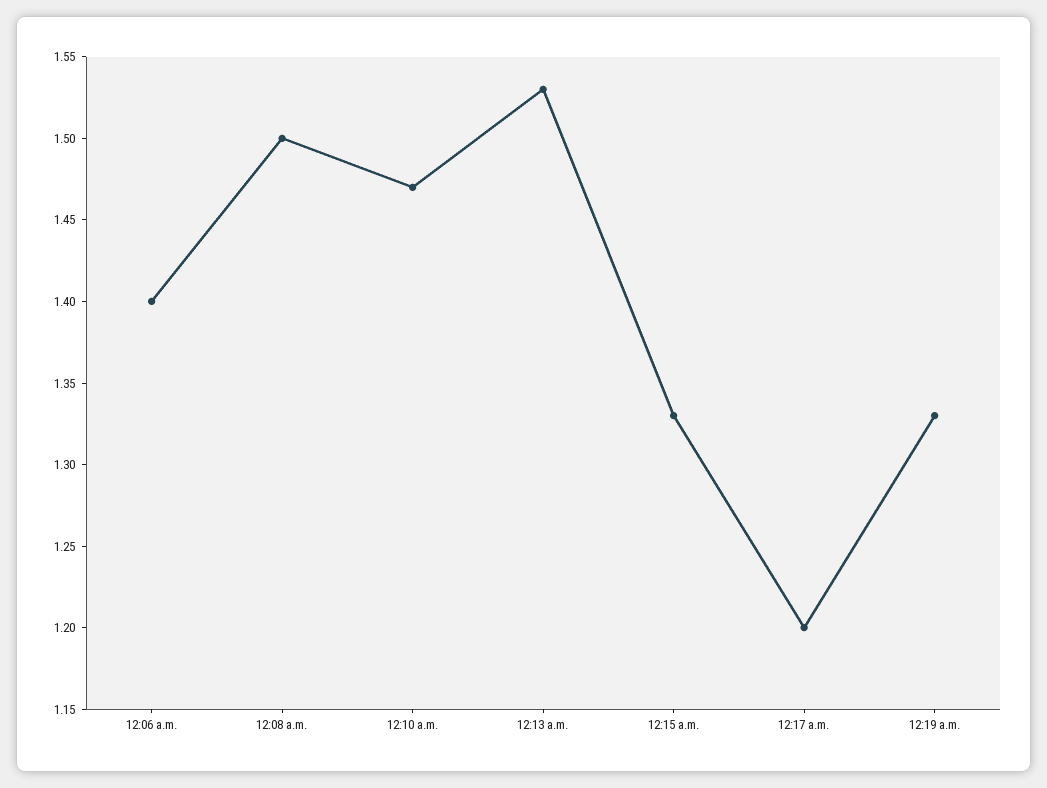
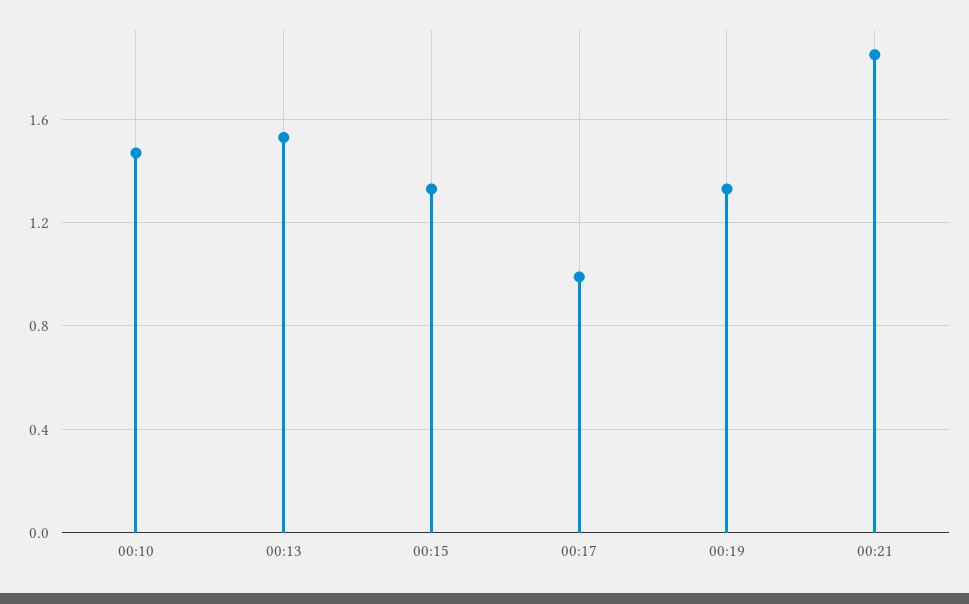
12:06 a.m.: 1.4 -> none
12:08 a.m.: 1.5 -> none
12:17 a.m.: 1.2 -> 1
00:21: none -> 1.85

